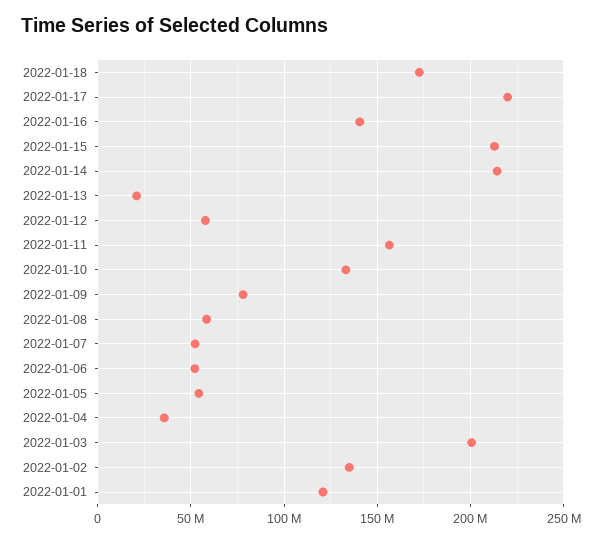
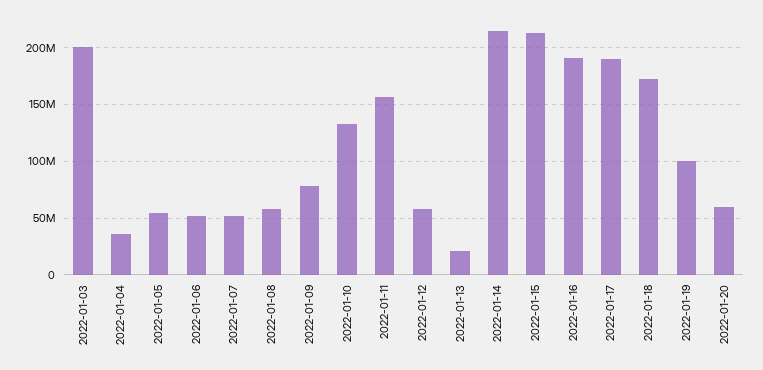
2022-01-17: 220000000 -> 190000000
2022-01-16: 140000000 -> 190000000
2022-01-02: 135000000 -> none
2022-01-01: 120000000 -> none
2022-01-19: none -> 100000000
2022-01-20: none -> 60000000

